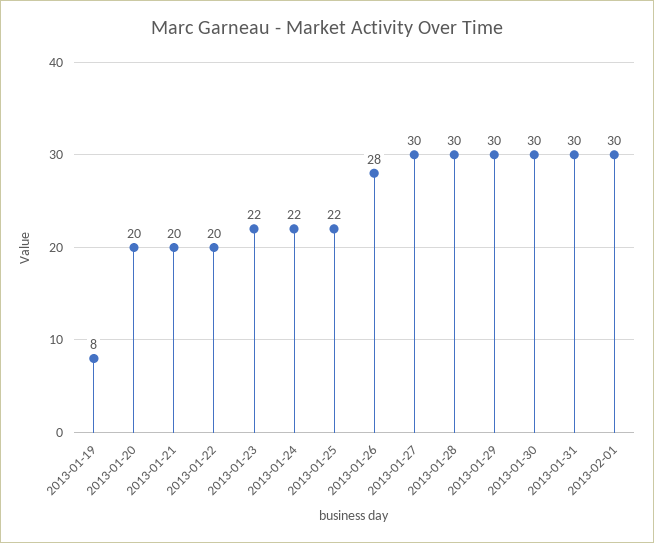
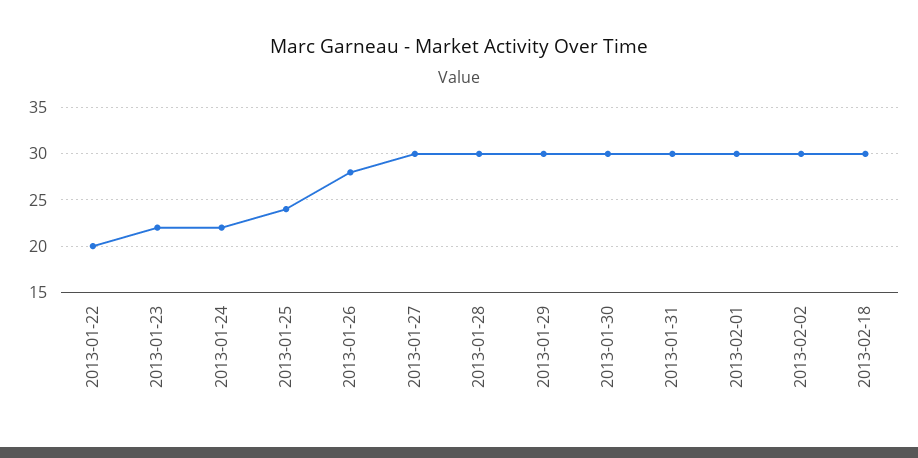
2013-01-19: 8 -> none
2013-01-20: 20 -> none
2013-01-21: 20 -> none
2013-01-25: 22 -> 24
2013-02-02: none -> 30
2013-02-18: none -> 30

